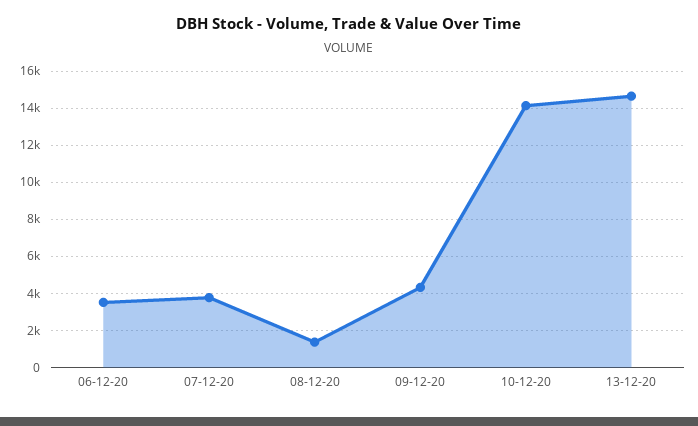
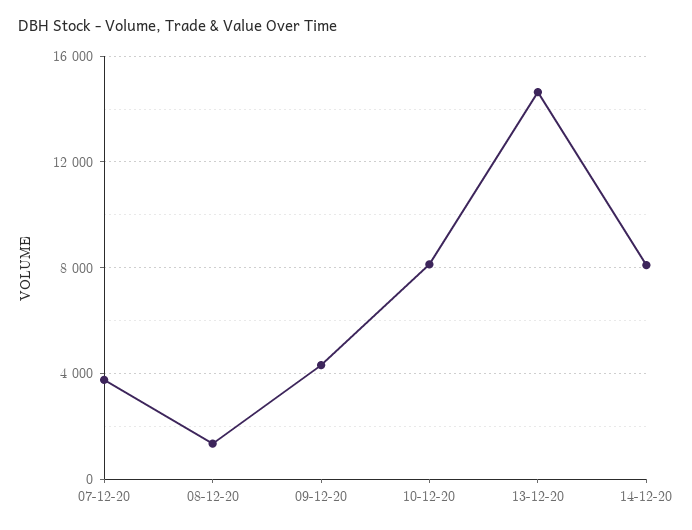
06-12-20: 3500 -> none
10-12-20: 14000 -> 8000
14-12-20: none -> 8000

